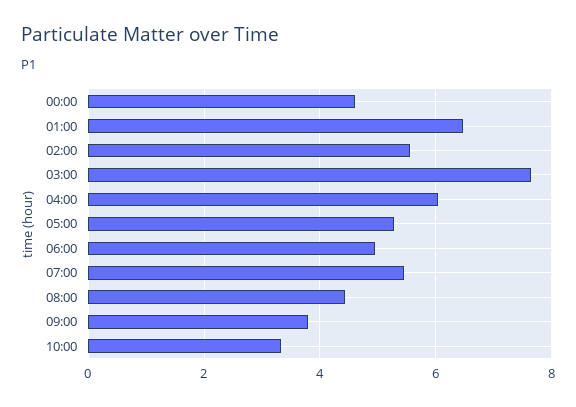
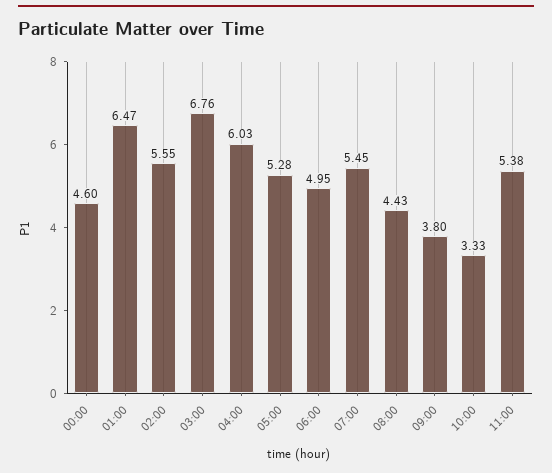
03:00: 7.6 -> 6.76
11:00: none -> 5.38

